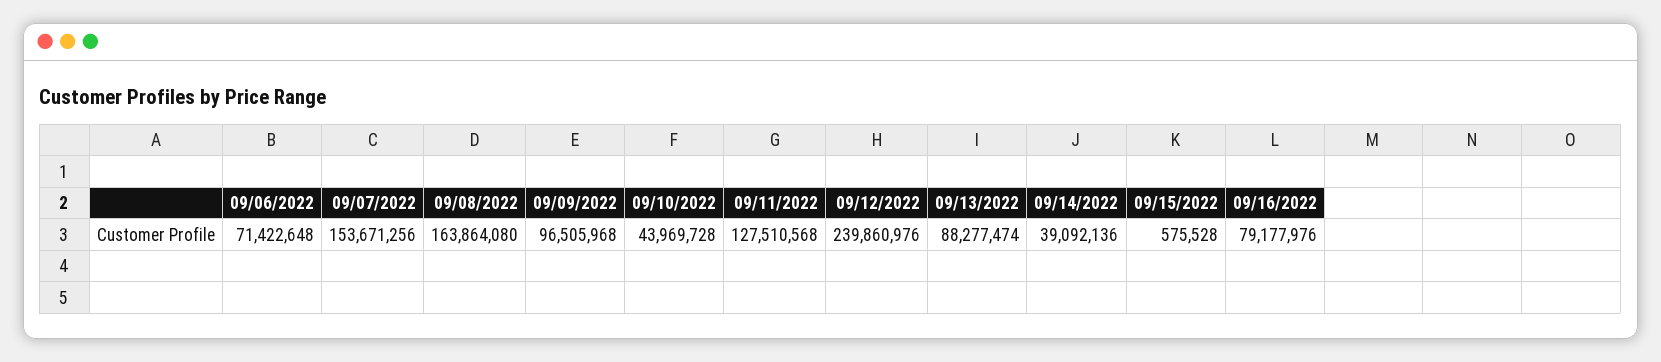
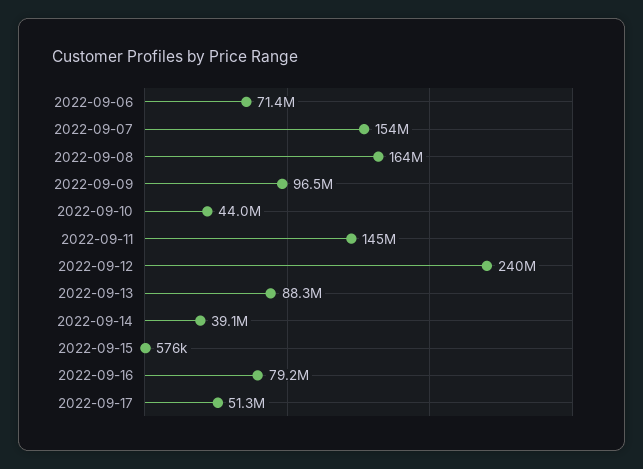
09/11/2022: 127510568 -> 145000000
2022-09-17: none -> 51300000

